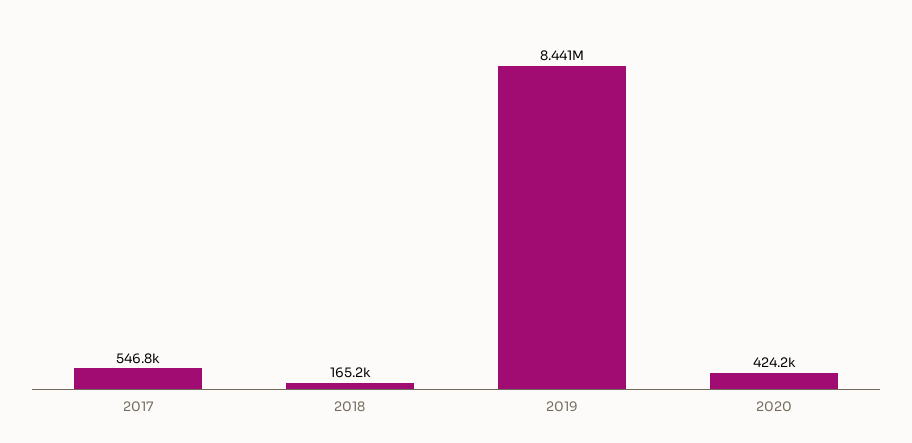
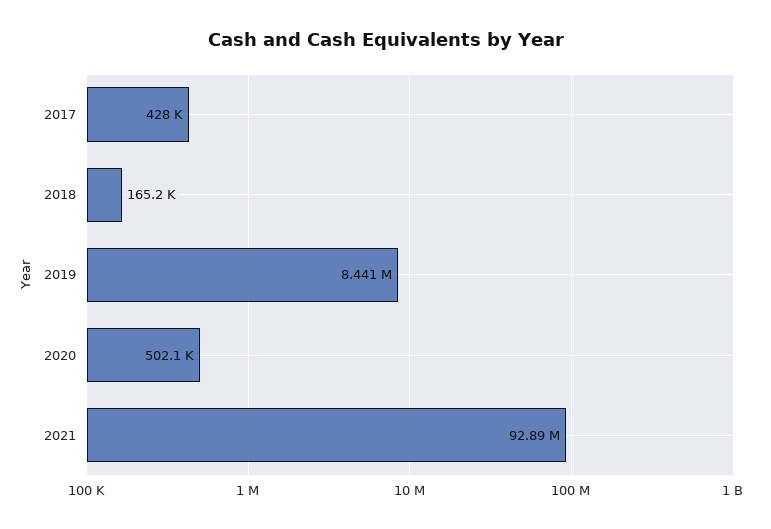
2017: 546800 -> 428000
2020: 424200 -> 502100
2021: none -> 92890000

